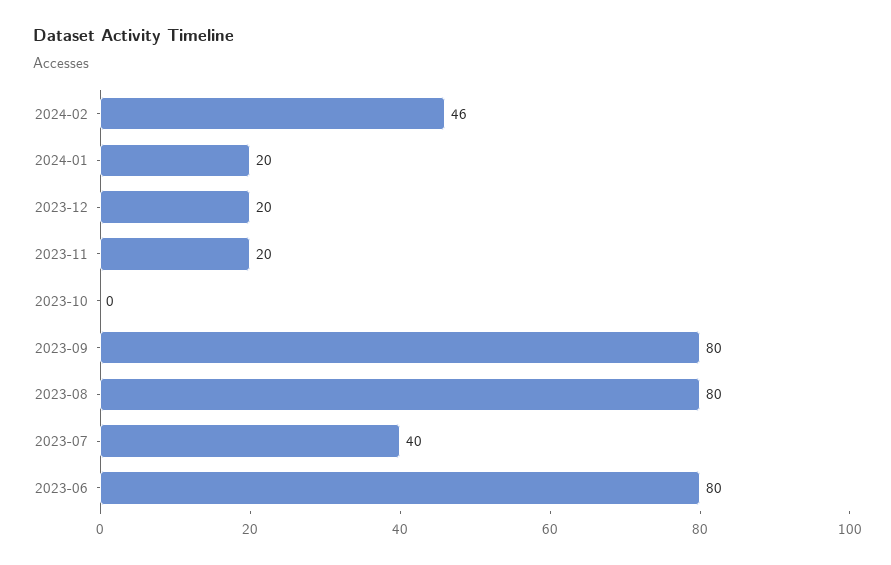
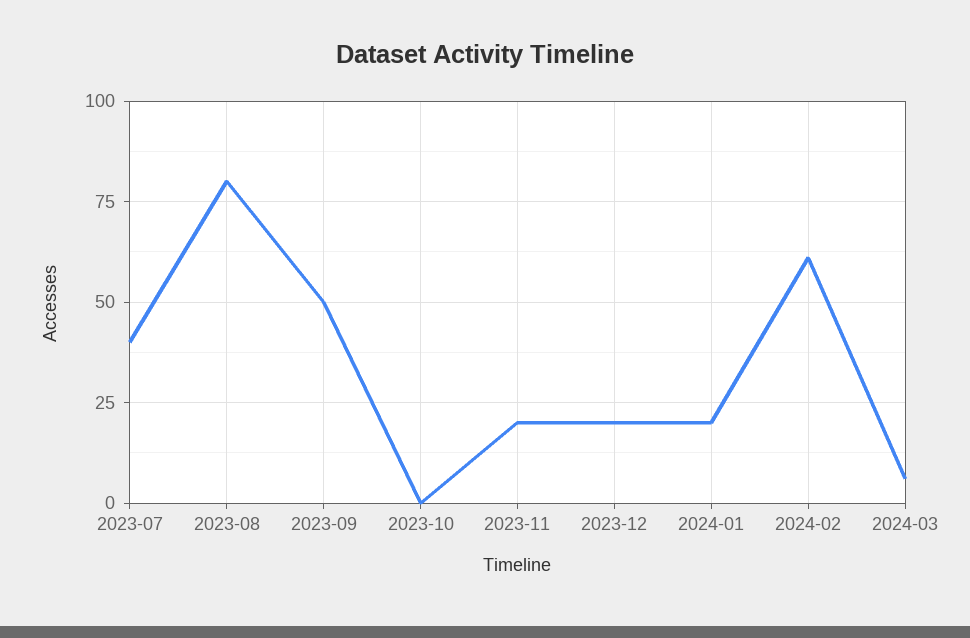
2024-02: 46 -> 60
2023-09: 80 -> 50
2023-06: 80 -> none
2024-03: none -> 5

